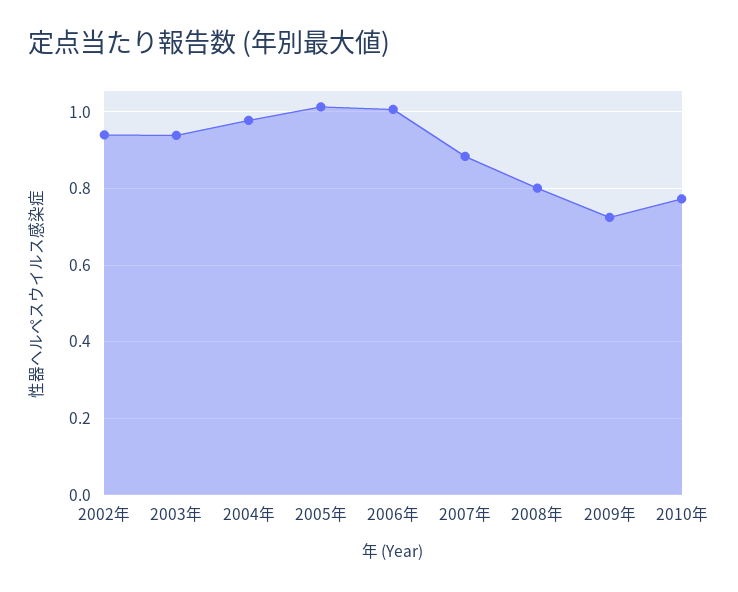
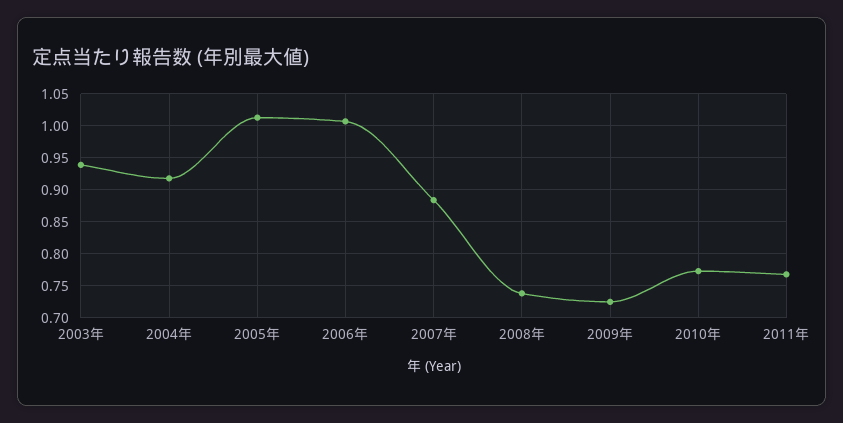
2002年: 0.94 -> none
2004年: 0.98 -> 0.92
2008年: 0.8 -> 0.74
2011年: none -> 0.77

